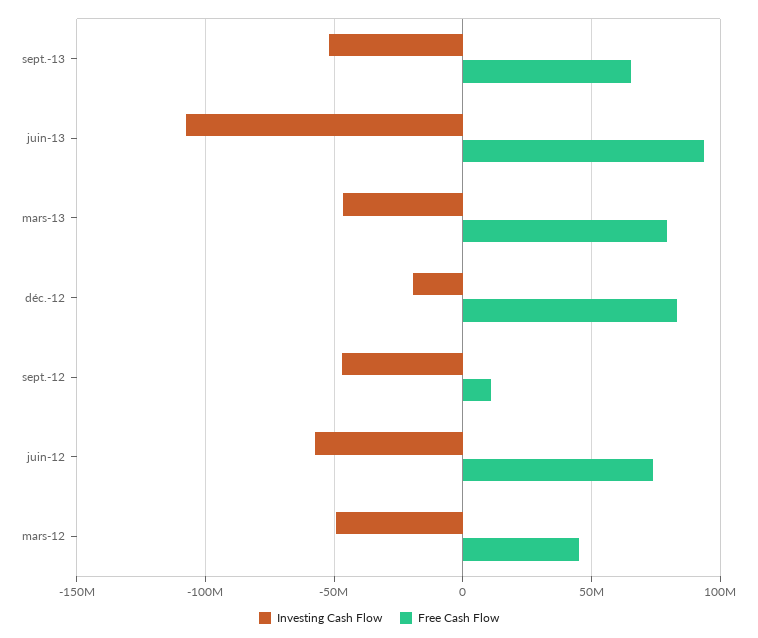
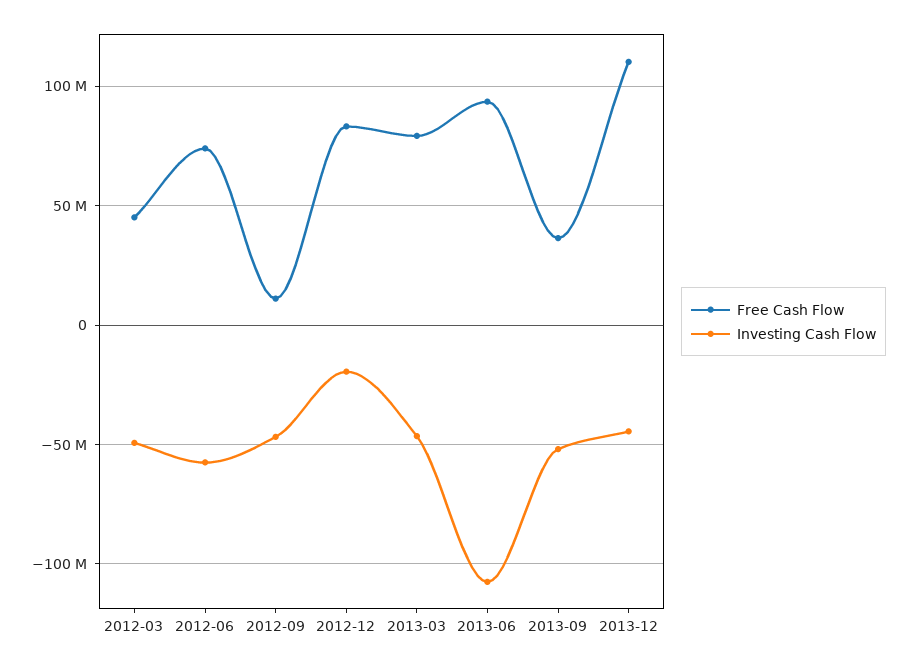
Free Cash Flow, sept.-13: 65000000 -> 35000000
Free Cash Flow, 2013-12: none -> 110000000
Investing Cash Flow, 2013-12: none -> -45000000

